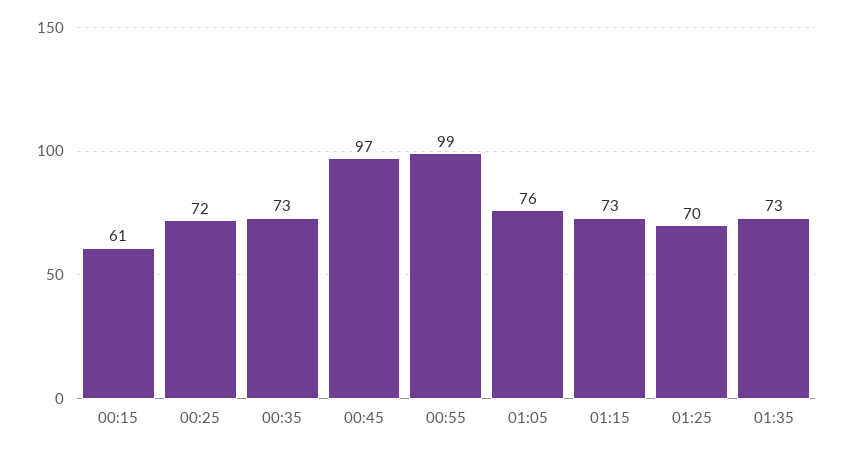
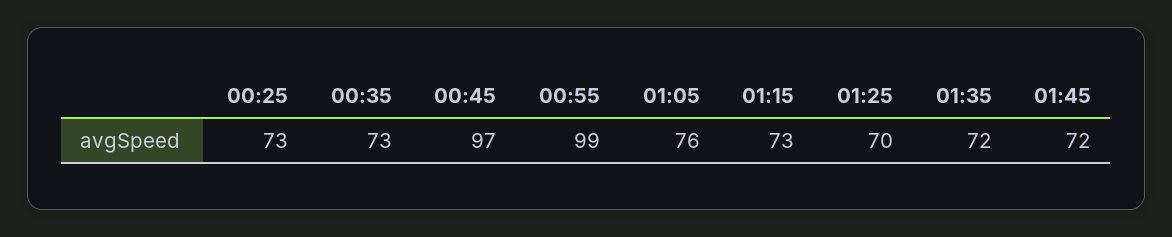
00:15: 61 -> none
00:25: 72 -> 73
01:35: 73 -> 72
01:45: none -> 72

